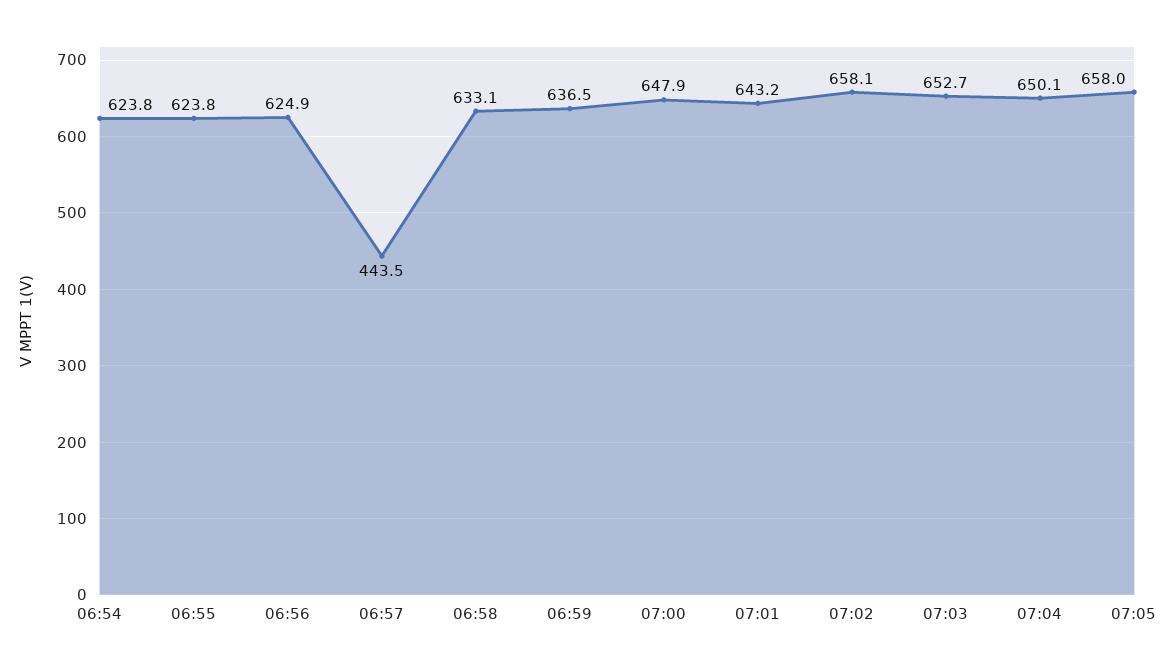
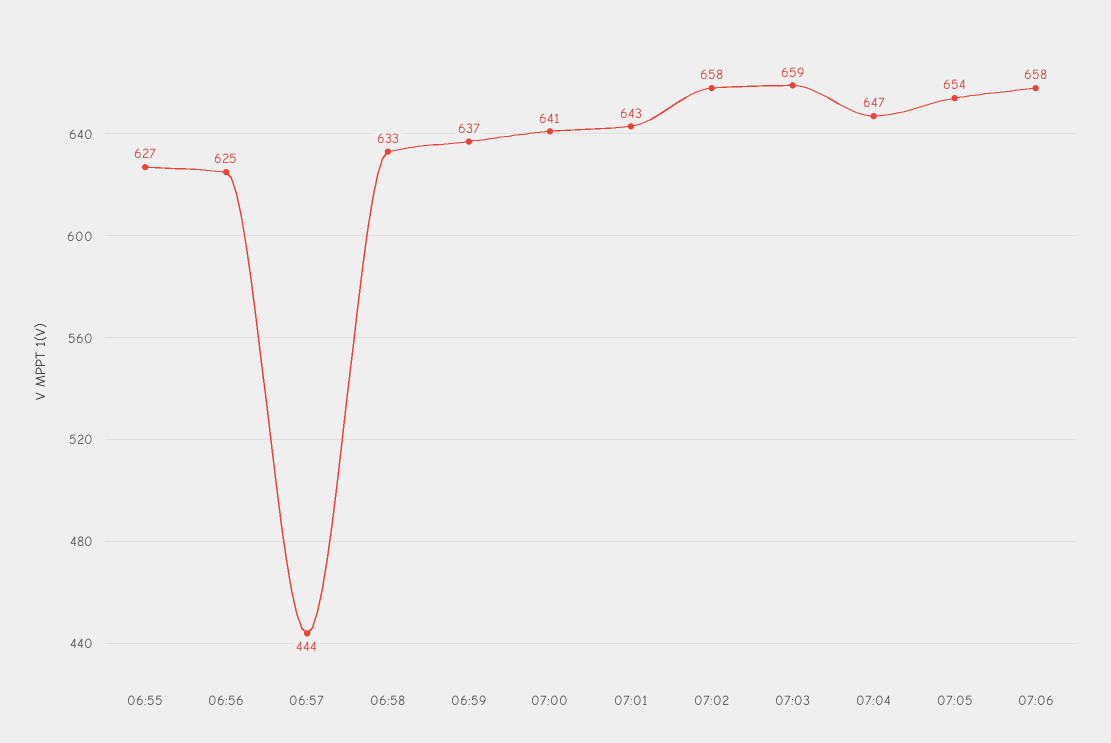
06:54: 623.8 -> none
06:55: 623.8 -> 627
07:00: 647.9 -> 641
07:03: 652.7 -> 659
07:04: 650.1 -> 647
07:05: 658 -> 654
07:06: none -> 658

